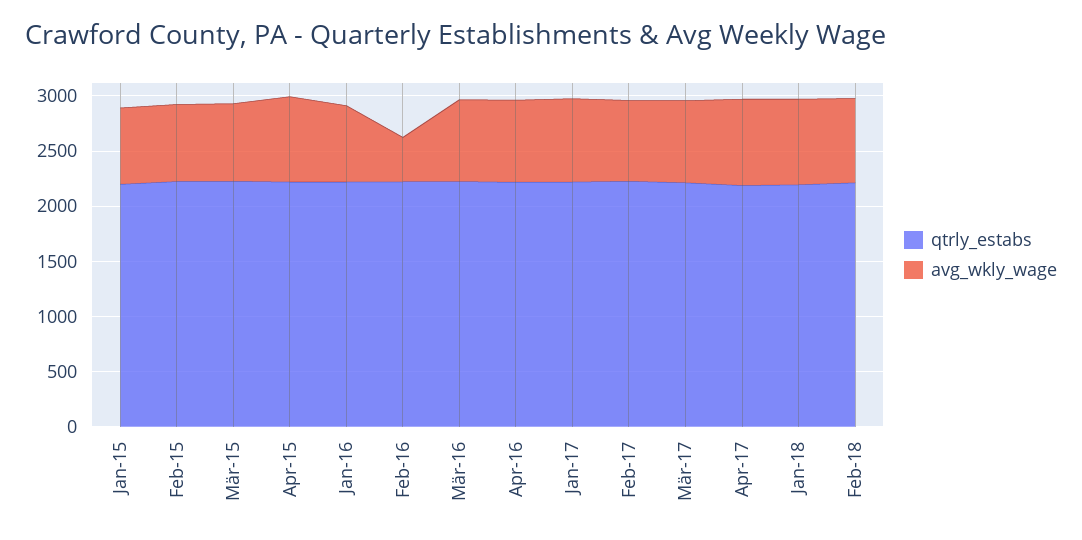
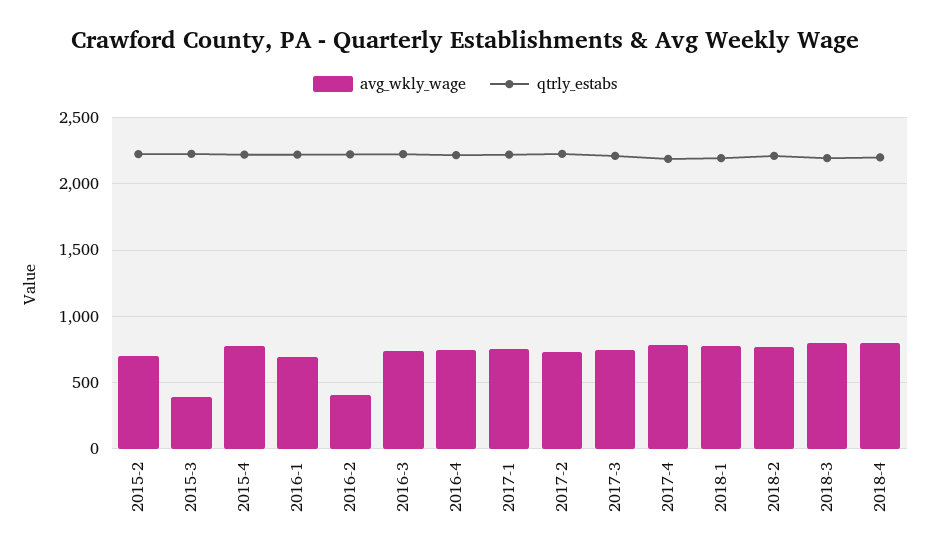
qtrly_estabs, Jan-15: 2200 -> none
avg_wkly_wage, Jan-15: 700 -> none
avg_wkly_wage, Mär-15: 700 -> 400
avg_wkly_wage, 2018-3: none -> 800
qtrly_estabs, 2018-3: none -> 2200
avg_wkly_wage, 2018-4: none -> 800
qtrly_estabs, 2018-4: none -> 2200

